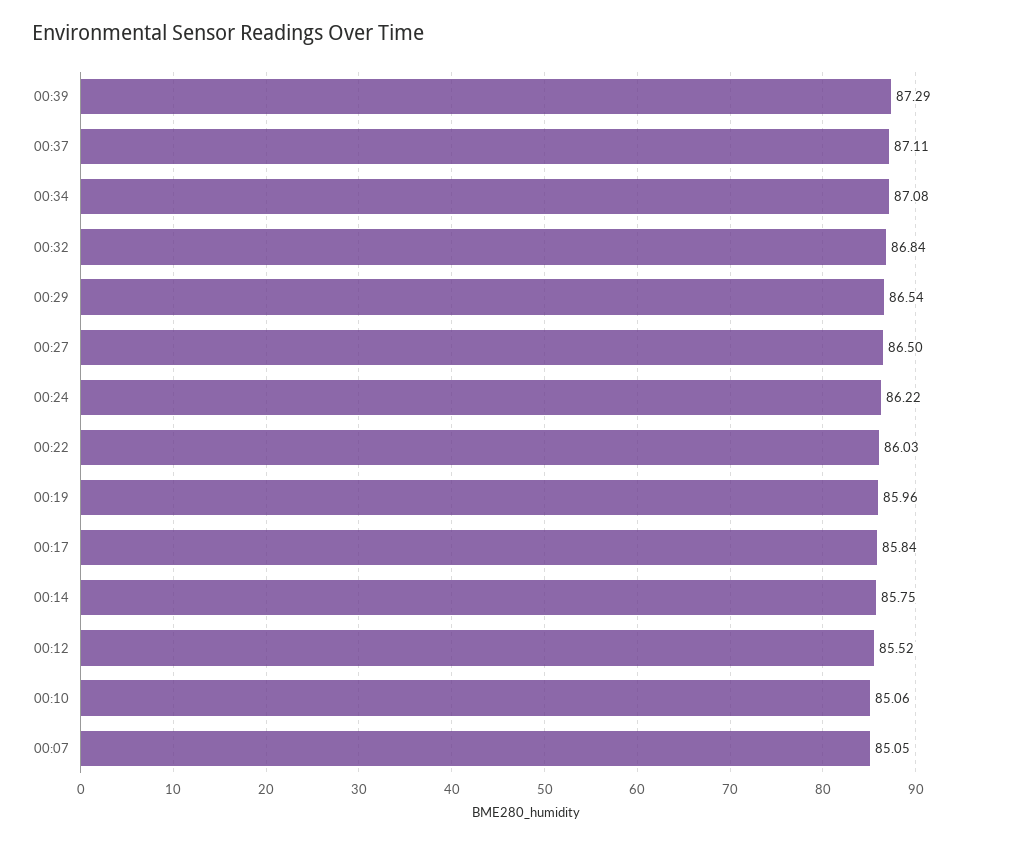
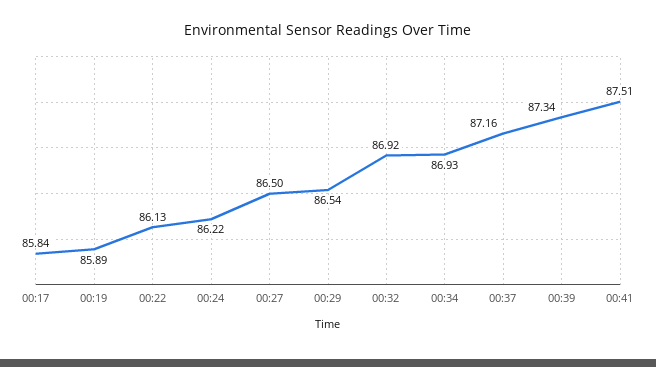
00:39: 87.29 -> 87.34
00:37: 87.11 -> 87.16
00:34: 87.08 -> 86.93
00:32: 86.84 -> 86.92
00:22: 86.03 -> 86.13
00:19: 85.96 -> 85.89
00:14: 85.75 -> none
00:12: 85.52 -> none
00:10: 85.06 -> none
00:07: 85.05 -> none
00:41: none -> 87.51

